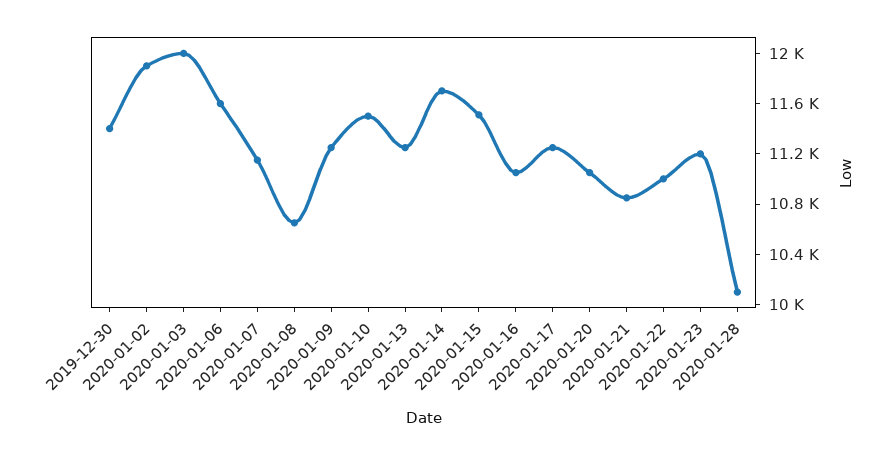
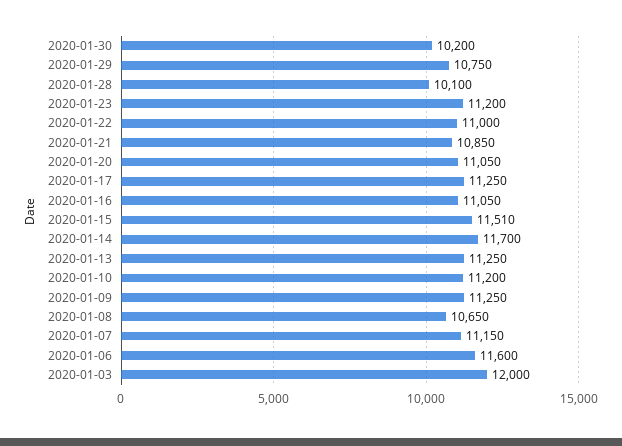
2019-12-30: 11400 -> none
2020-01-02: 11900 -> none
2020-01-10: 11500 -> 11200
2020-01-30: none -> 10200
2020-01-29: none -> 10750

